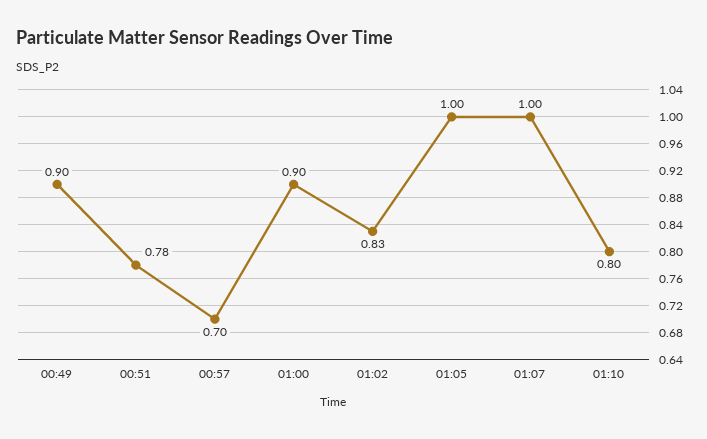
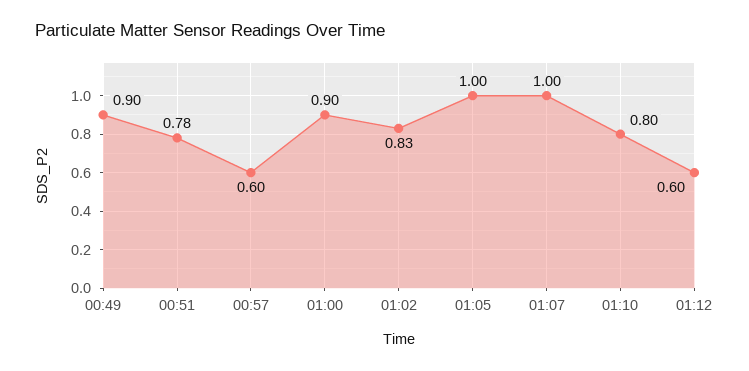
00:57: 0.7 -> 0.6
01:12: none -> 0.6

